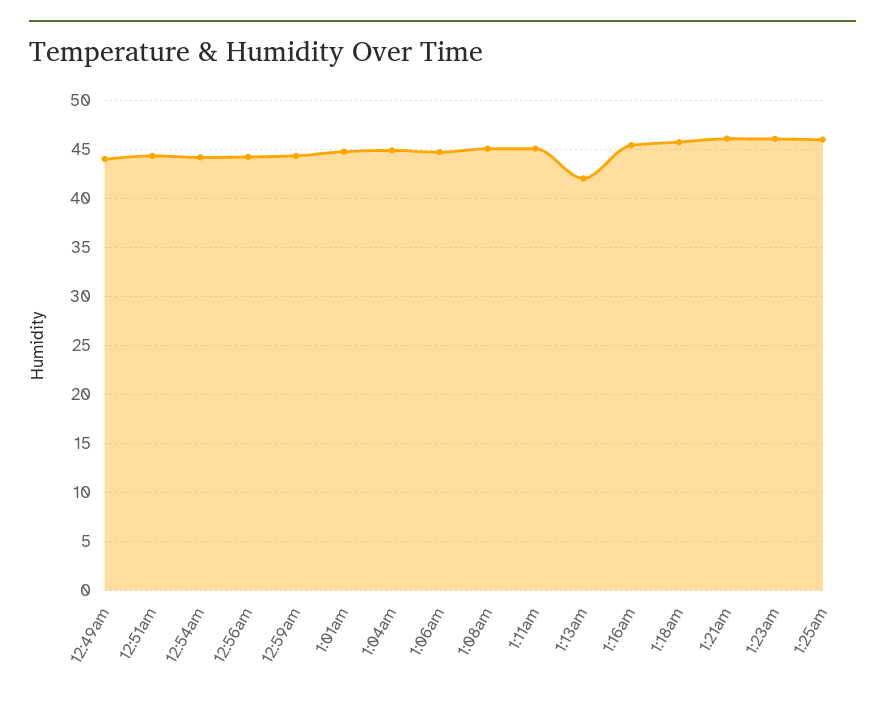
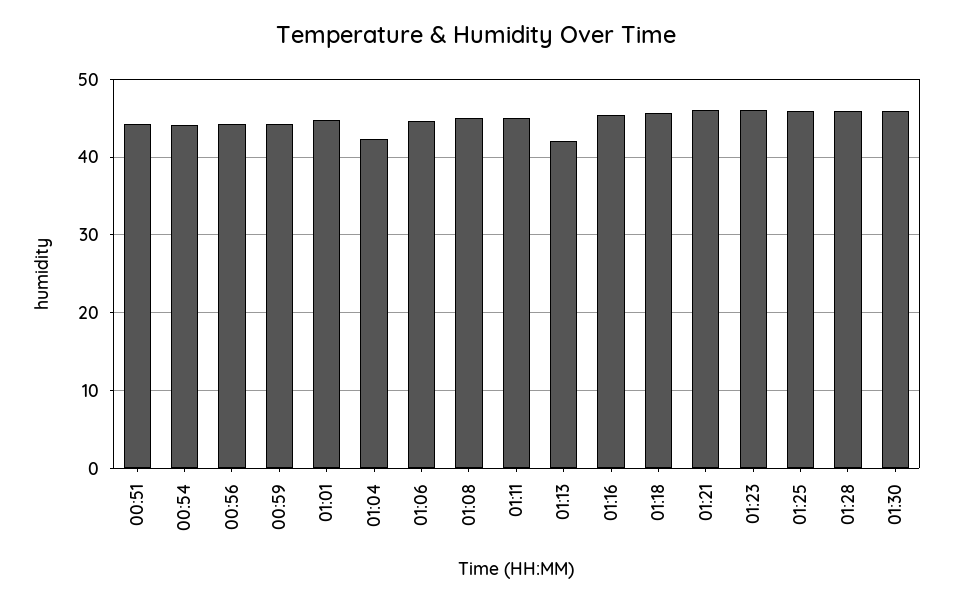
12:49am: 44 -> none
1:04am: 45 -> 42
01:28: none -> 46
01:30: none -> 46

